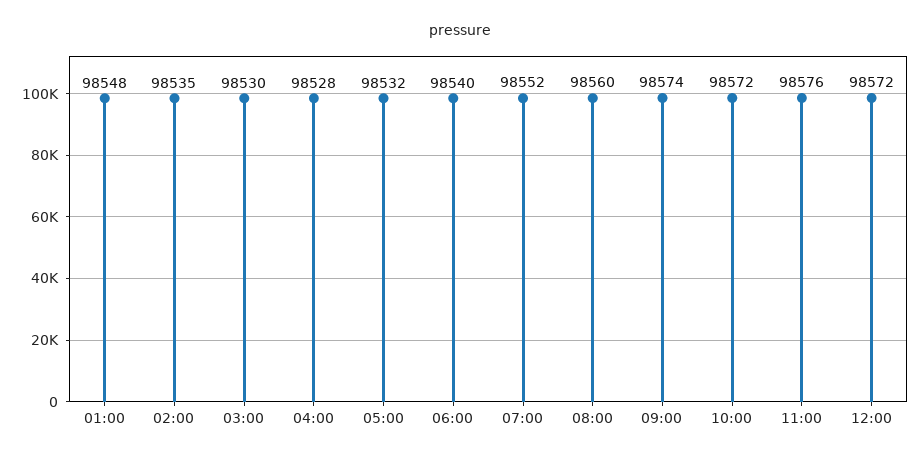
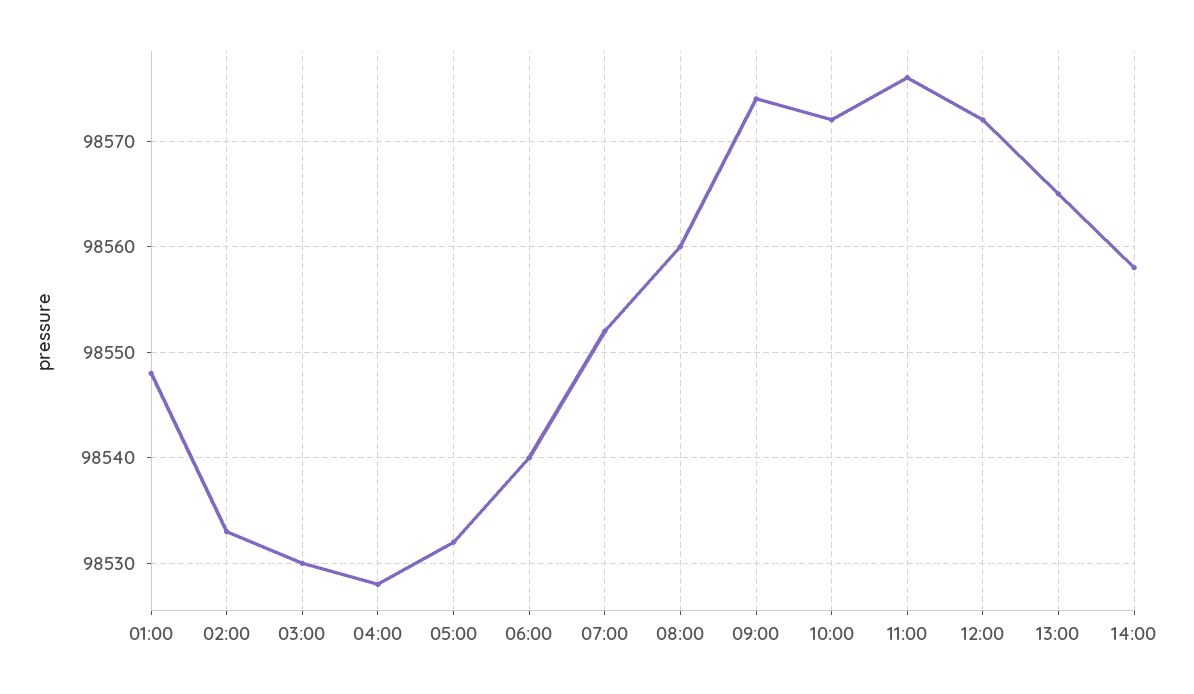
02:00: 98535 -> 98533
13:00: none -> 98565
14:00: none -> 98558

